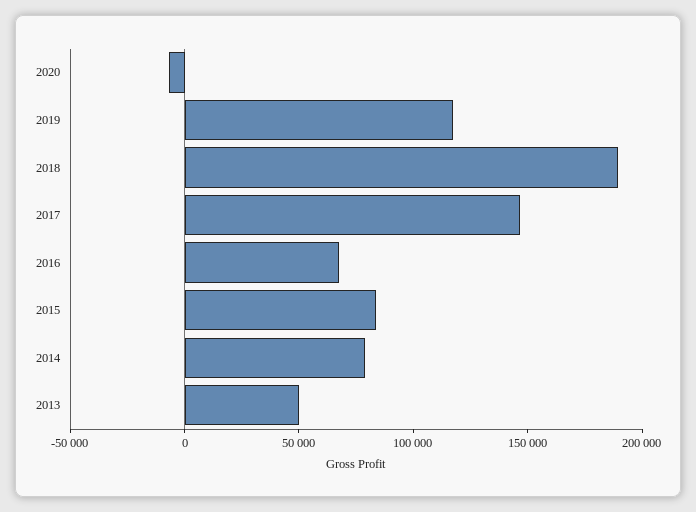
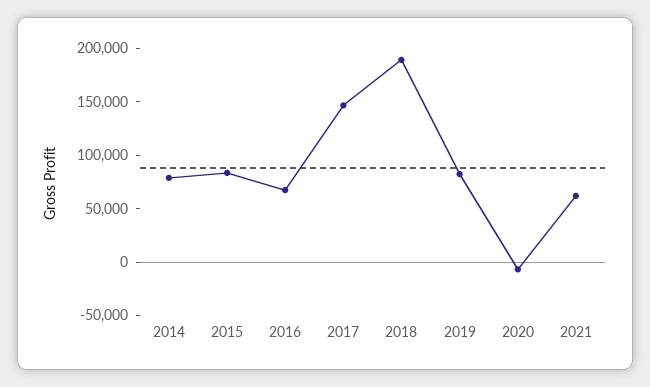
2019: 120000 -> 80000
2013: 50000 -> none
2021: none -> 60000

